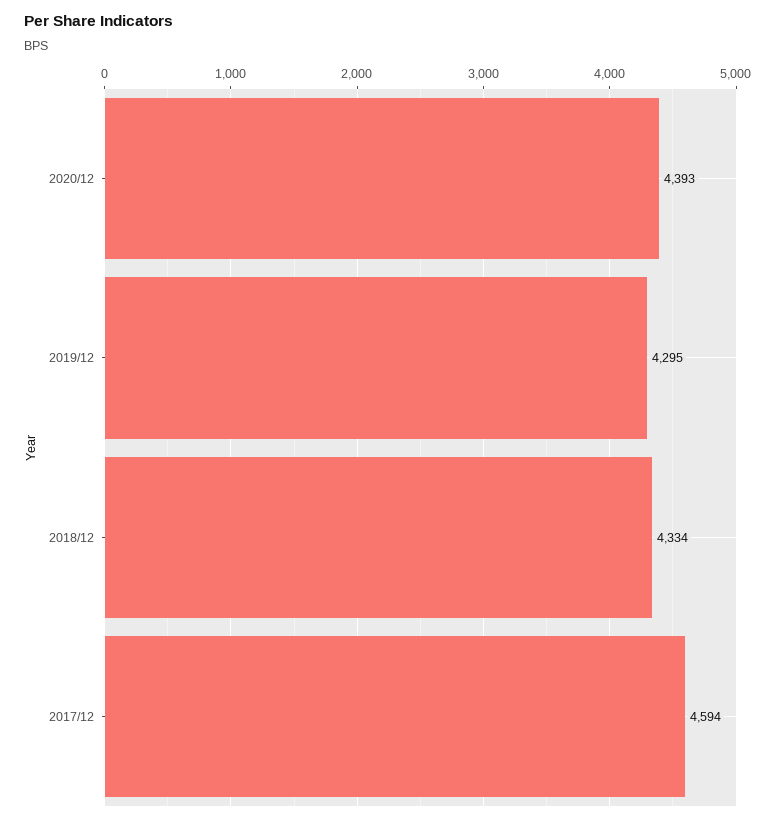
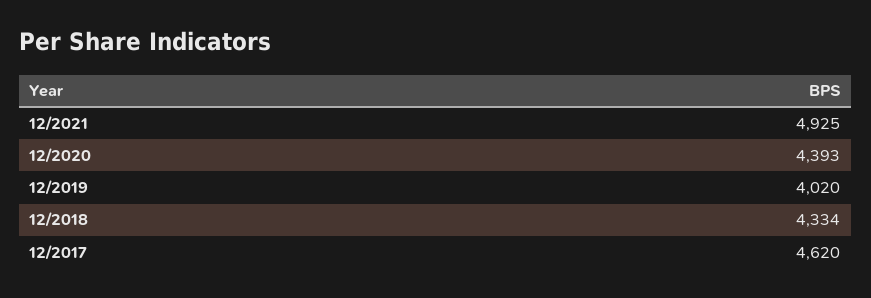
2019/12: 4295 -> 4020
2017/12: 4594 -> 4620
12/2021: none -> 4925

